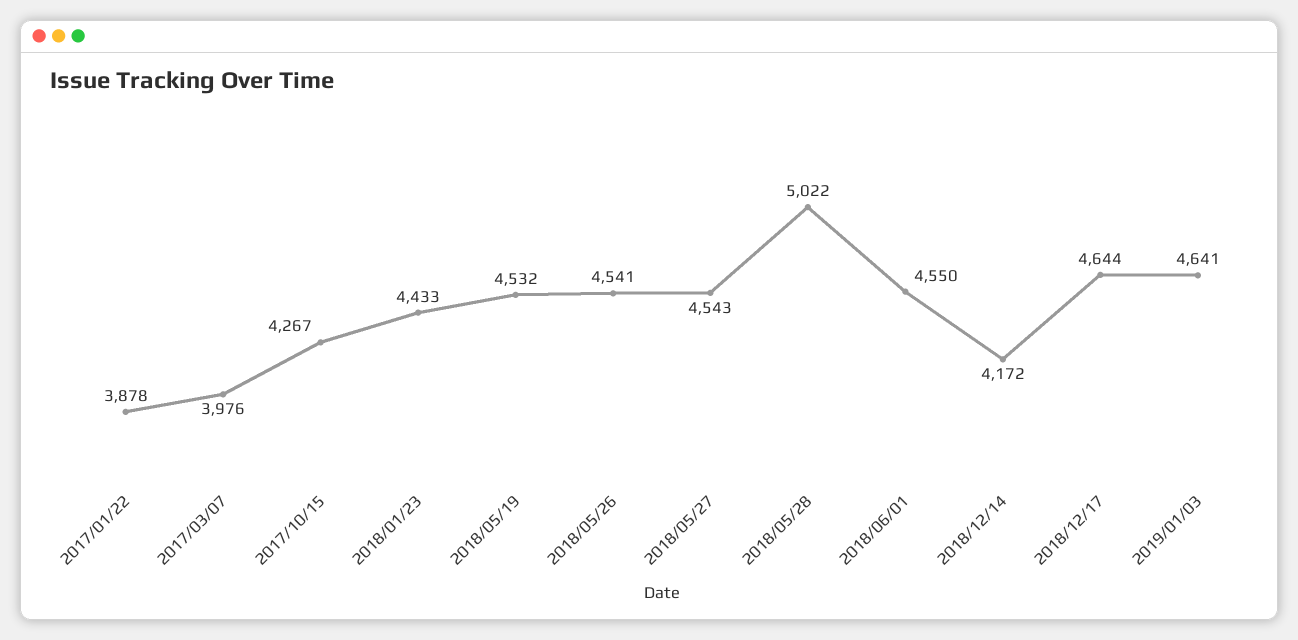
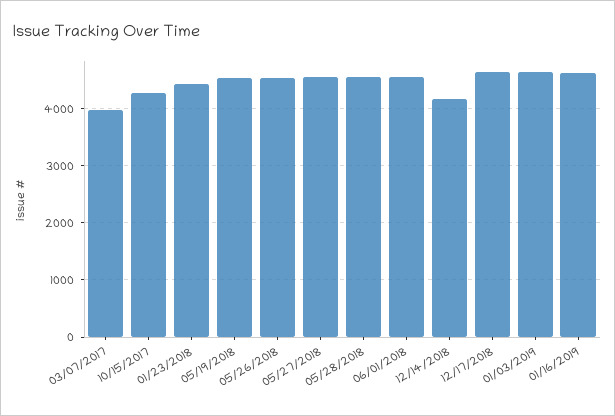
2017/01/22: 3878 -> none
2018/05/28: 5022 -> 4600
01/16/2019: none -> 4600

